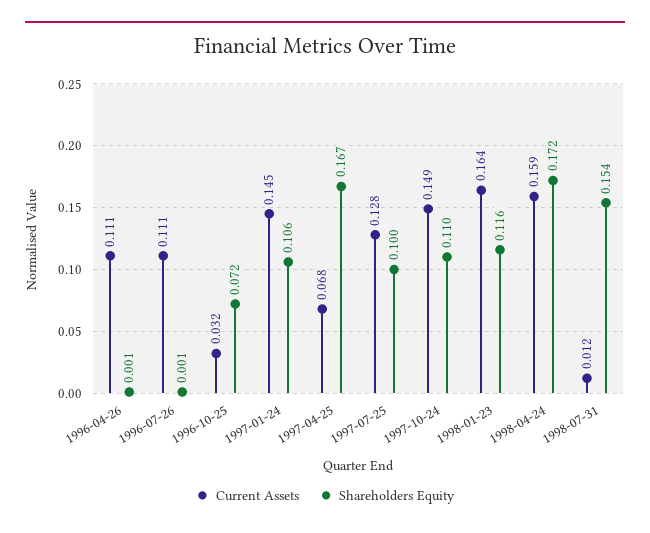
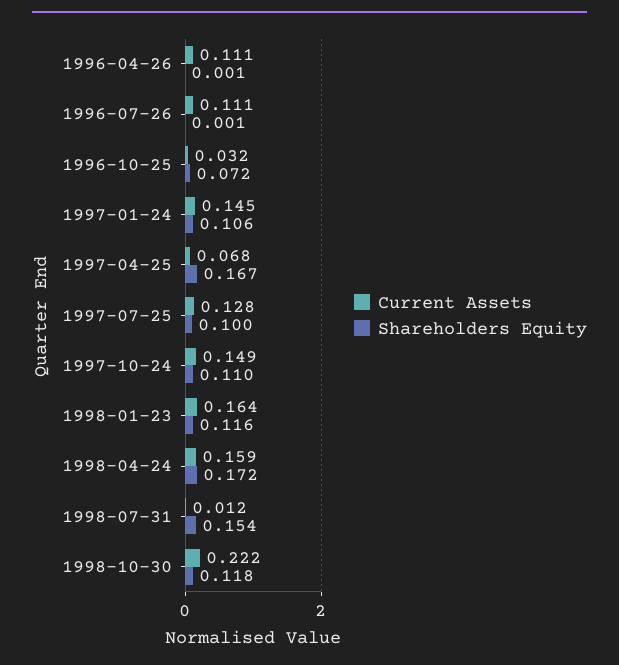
Current Assets, 1998-10-30: none -> 0.222
Shareholders Equity, 1998-10-30: none -> 0.118

